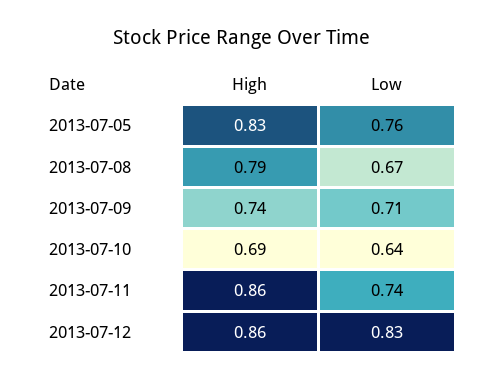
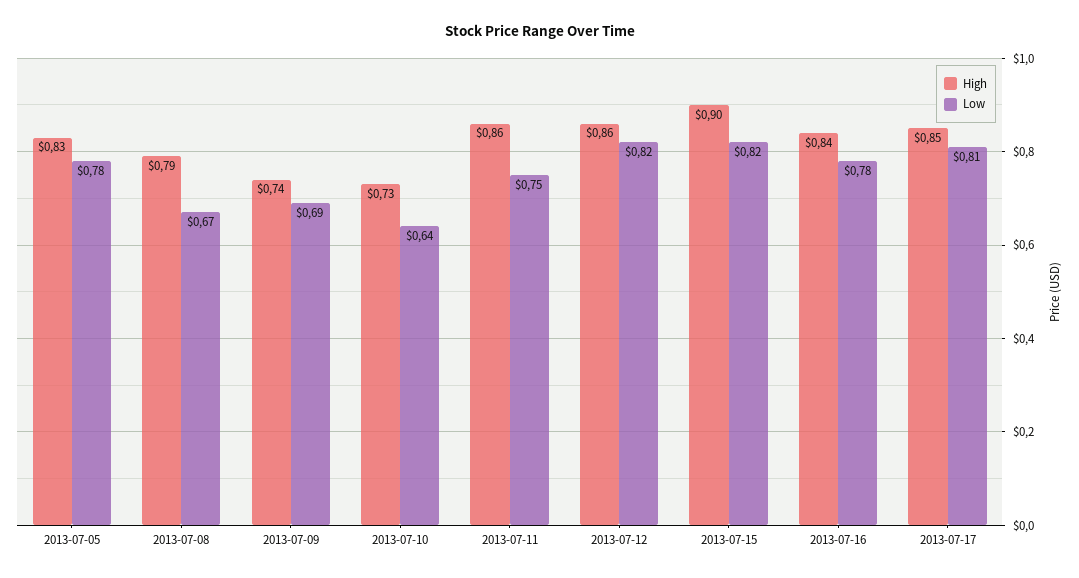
Low, 2013-07-05: 0.76 -> 0.78
Low, 2013-07-09: 0.71 -> 0.69
High, 2013-07-10: 0.69 -> 0.73
Low, 2013-07-11: 0.74 -> 0.75
Low, 2013-07-12: 0.83 -> 0.82
High, 2013-07-15: none -> 0.9
Low, 2013-07-15: none -> 0.82
High, 2013-07-16: none -> 0.84
Low, 2013-07-16: none -> 0.78
High, 2013-07-17: none -> 0.85
Low, 2013-07-17: none -> 0.81

